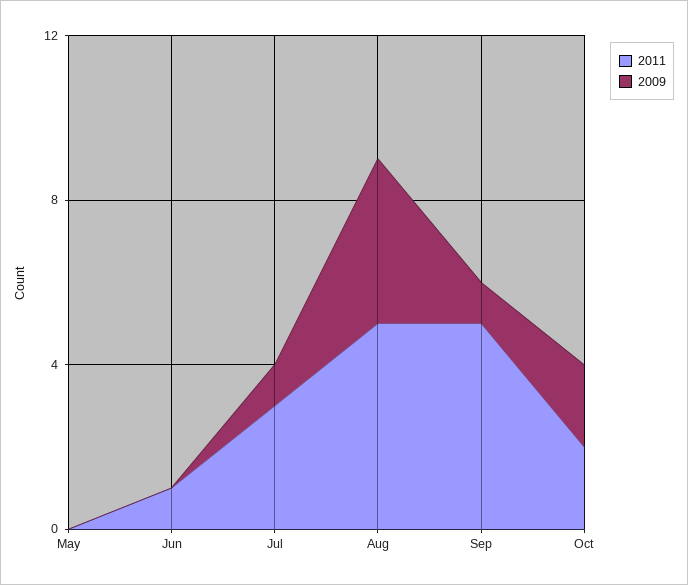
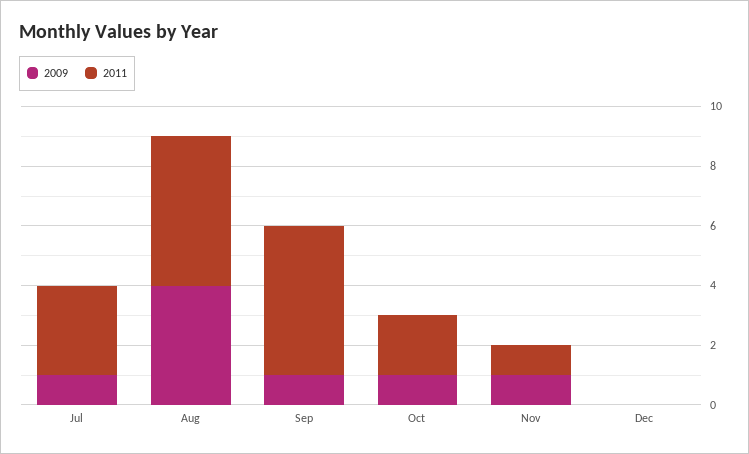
2011, May: 0 -> none
2009, May: 0 -> none
2011, Jun: 1 -> none
2009, Jun: 0 -> none
2009, Oct: 2 -> 1
2009, Nov: none -> 1
2011, Nov: none -> 1
2009, Dec: none -> 0
2011, Dec: none -> 0

